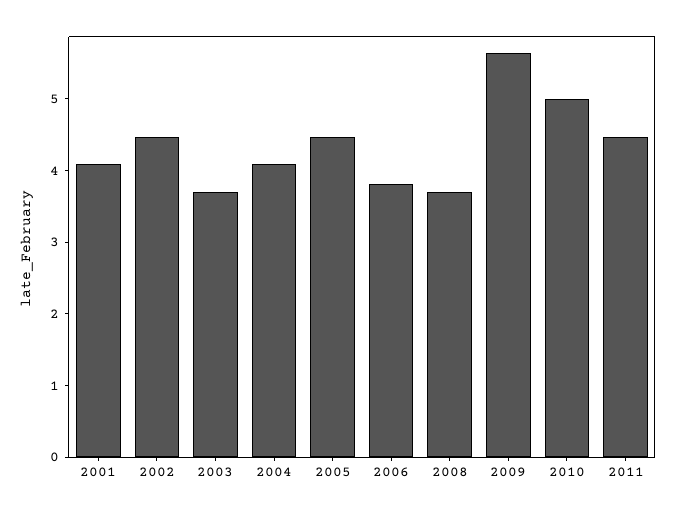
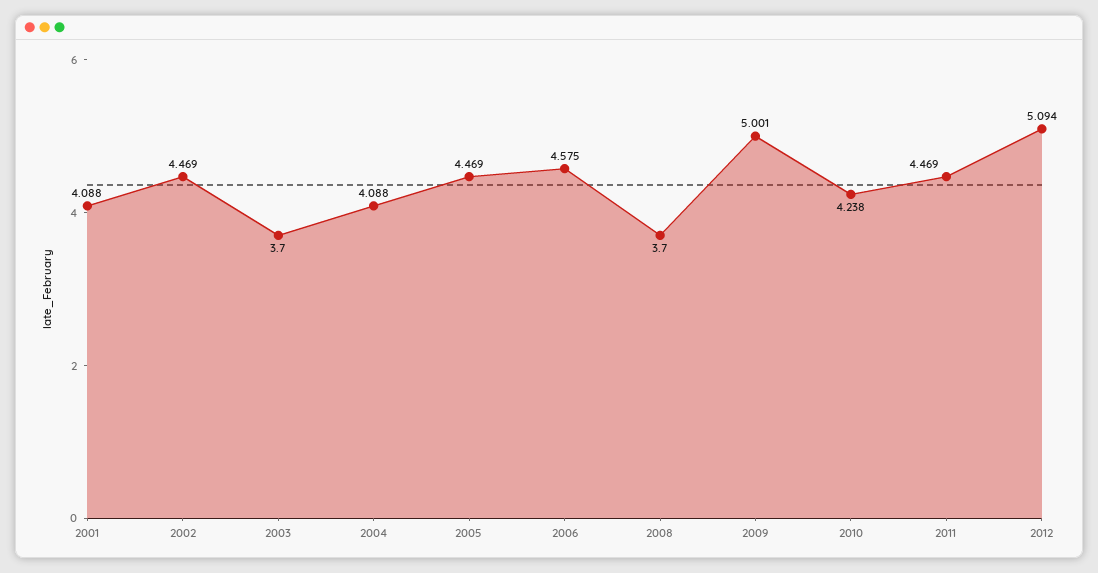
2006: 3.8 -> 4.575
2009: 5.6 -> 5.001
2010: 5 -> 4.238
2012: none -> 5.094

